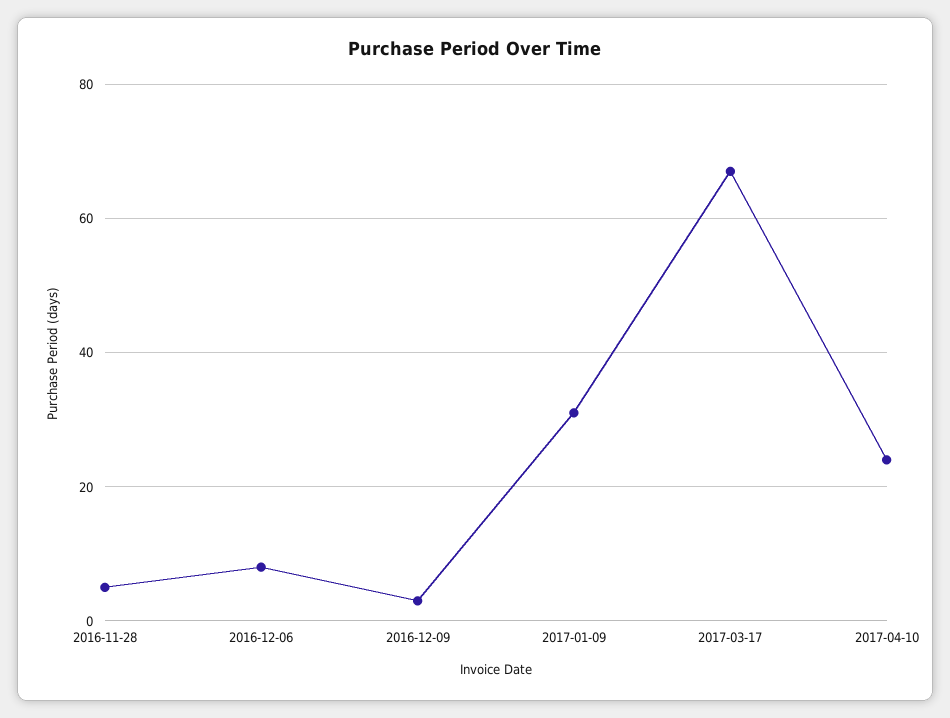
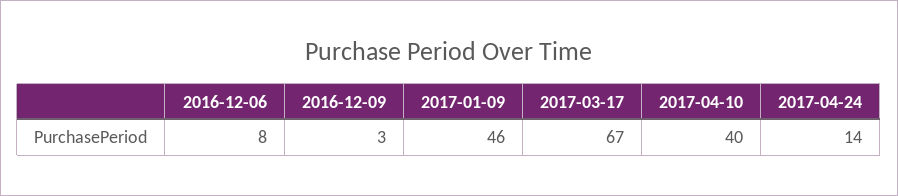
2016-11-28: 5 -> none
2017-01-09: 30 -> 46
2017-04-10: 25 -> 40
2017-04-24: none -> 14

